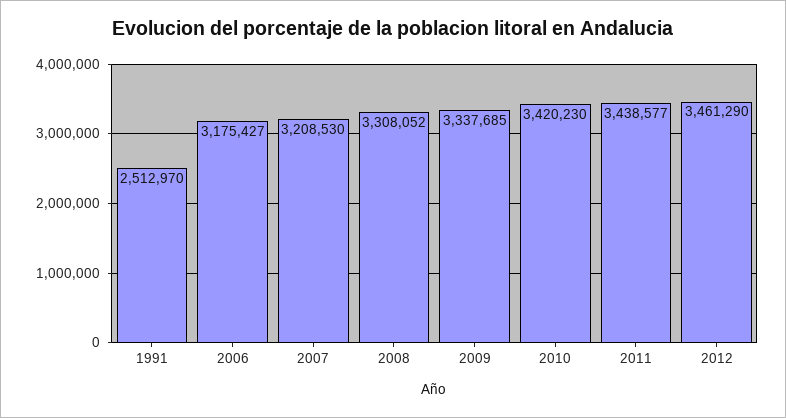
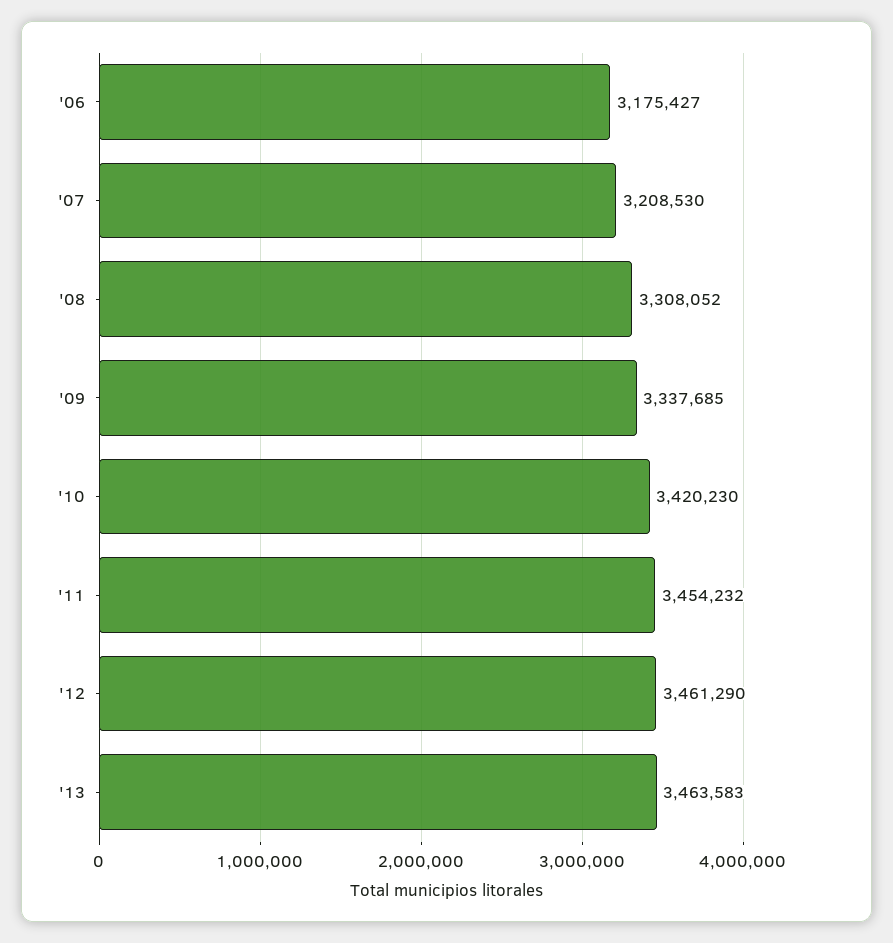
1991: 2512970 -> none
2011: 3438577 -> 3454232
'13: none -> 3463583

